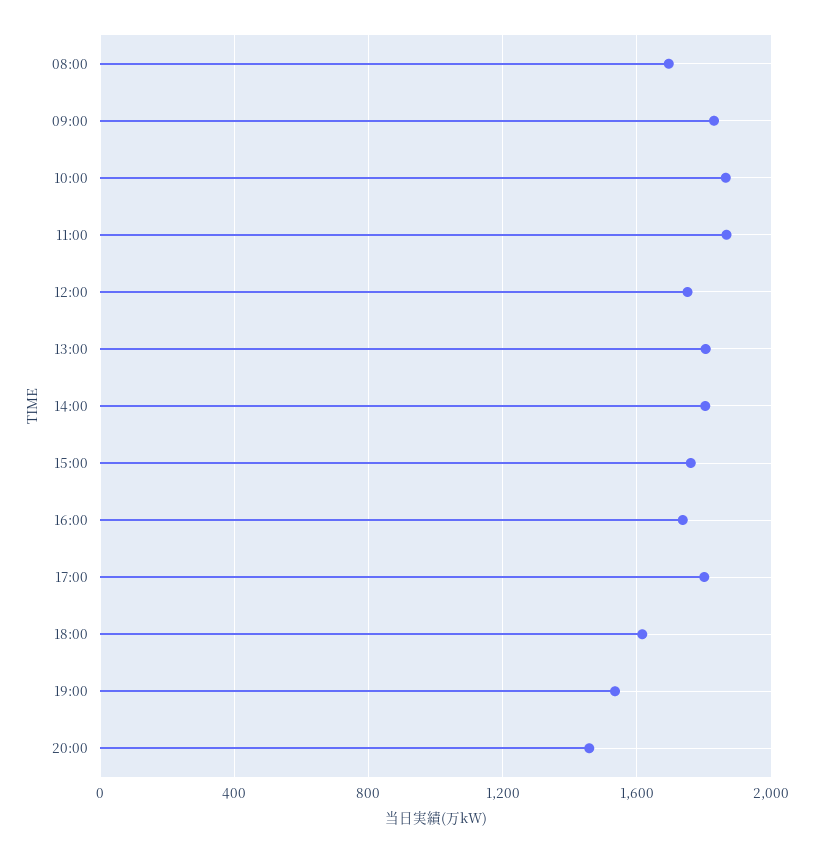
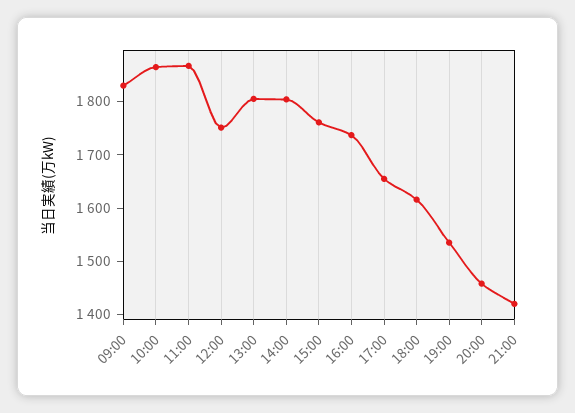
08:00: 1700 -> none
17:00: 1800 -> 1660
21:00: none -> 1420

